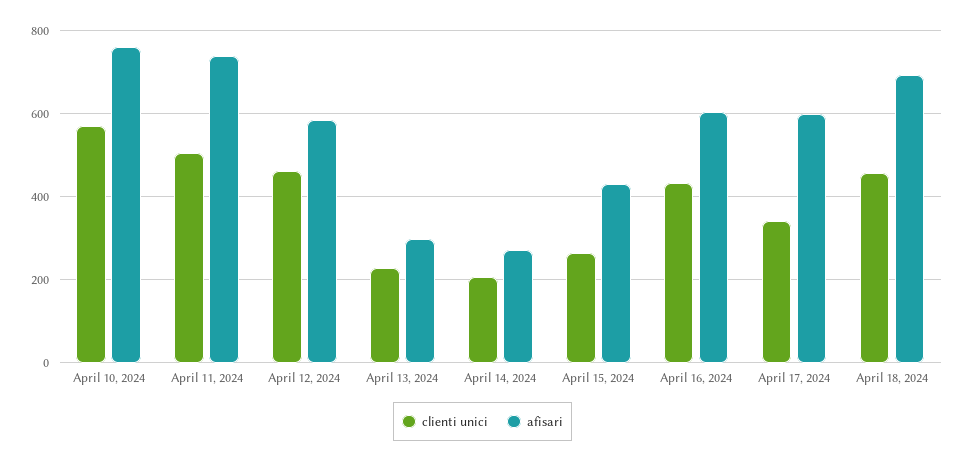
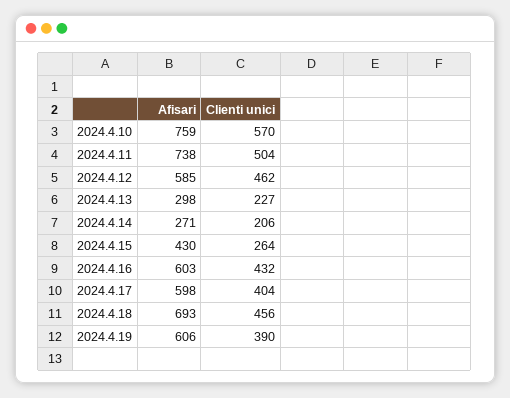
clienti unici, April 17, 2024: 340 -> 404
afisari, 2024.4.19: none -> 606
clienti unici, 2024.4.19: none -> 390

